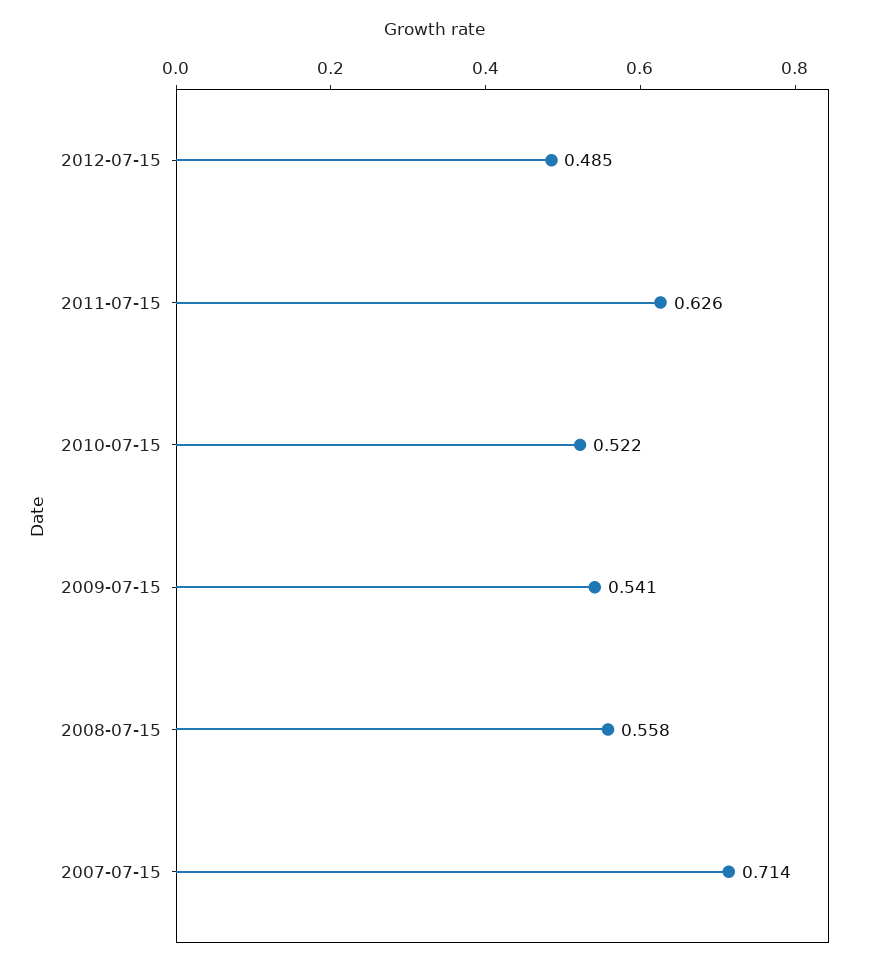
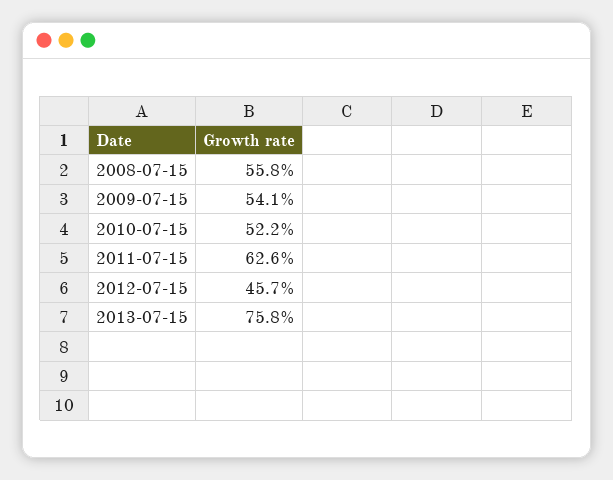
2012-07-15: 0.485 -> 0.457
2007-07-15: 0.714 -> none
2013-07-15: none -> 0.758

